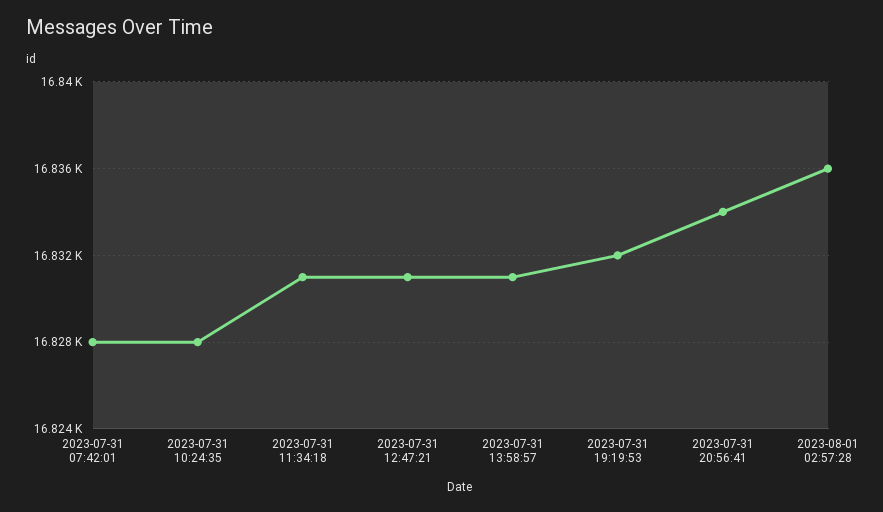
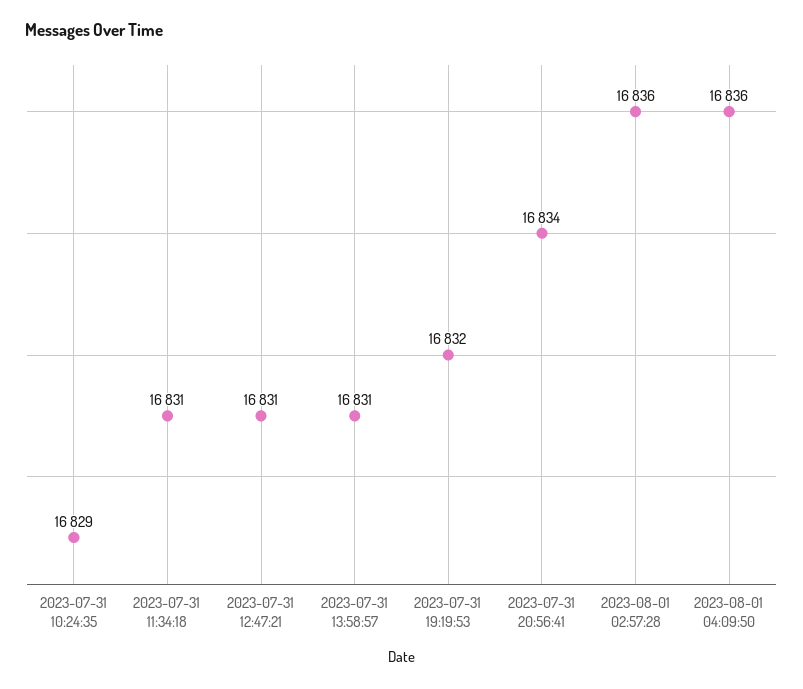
2023-07-31 07:42:01: 16828 -> none
2023-07-31 10:24:35: 16828 -> 16829
2023-08-01 04:09:50: none -> 16836

